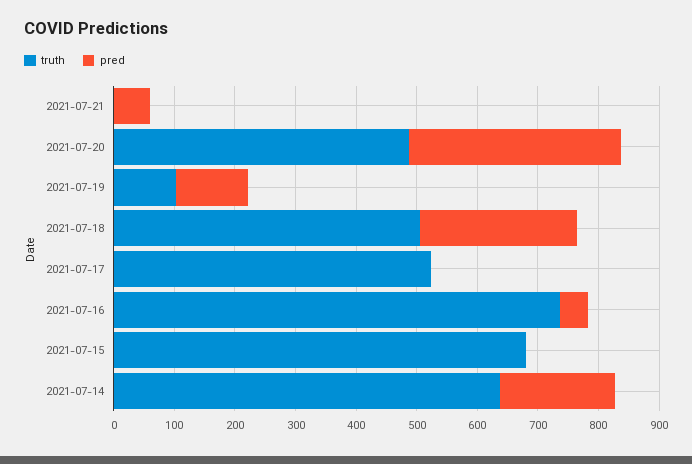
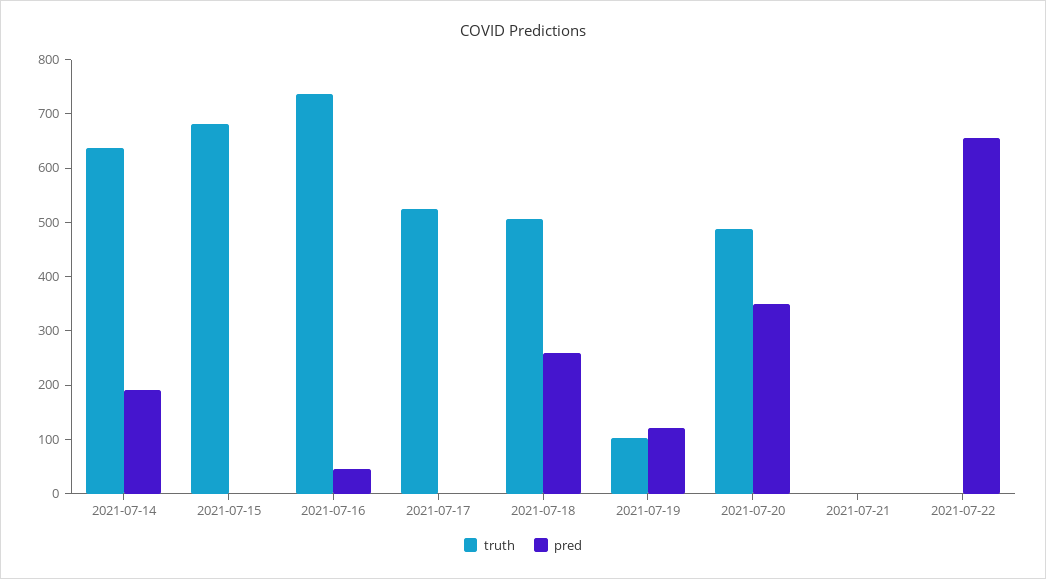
pred, 2021-07-21: 60 -> 0
truth, 2021-07-22: none -> 0
pred, 2021-07-22: none -> 660

